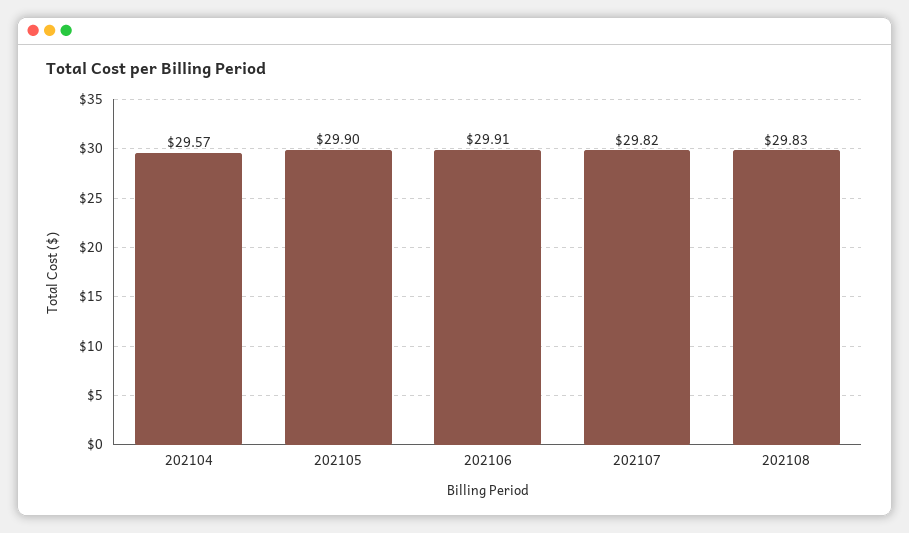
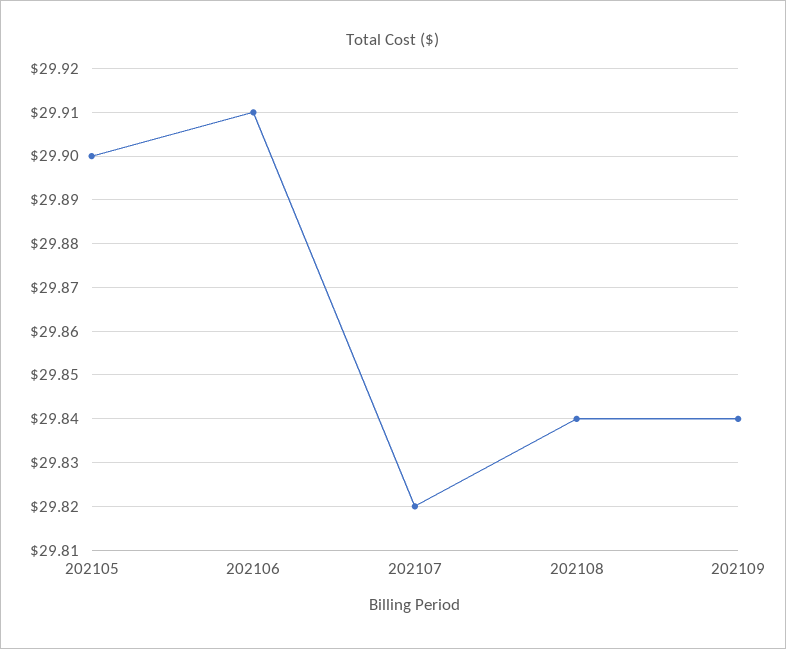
202104: 29.57 -> none
202108: 29.83 -> 29.84
202109: none -> 29.84

